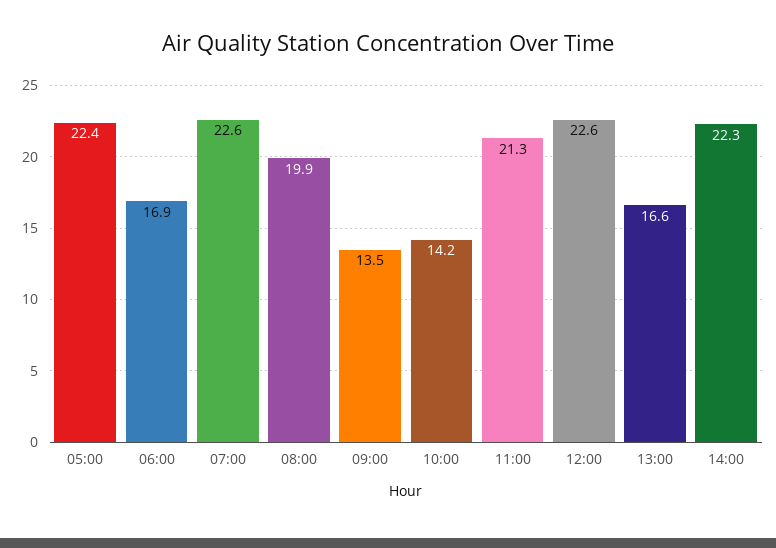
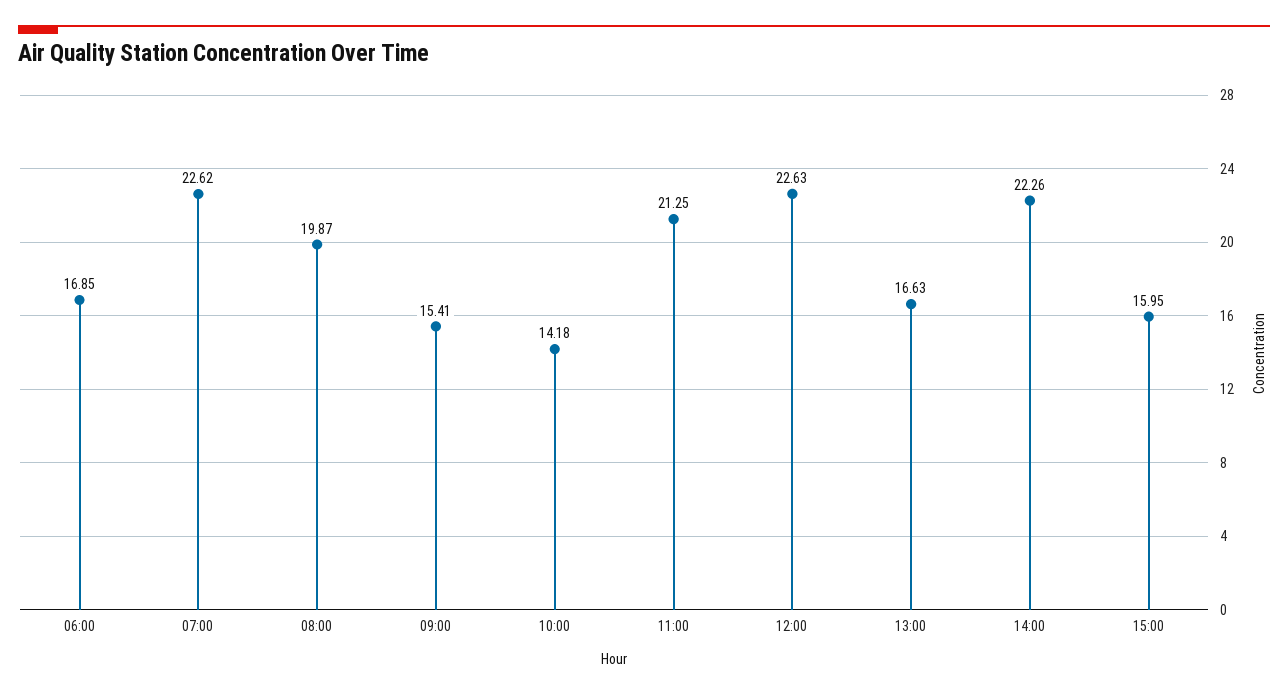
05:00: 22.4 -> none
09:00: 13.5 -> 15.41
15:00: none -> 15.95

